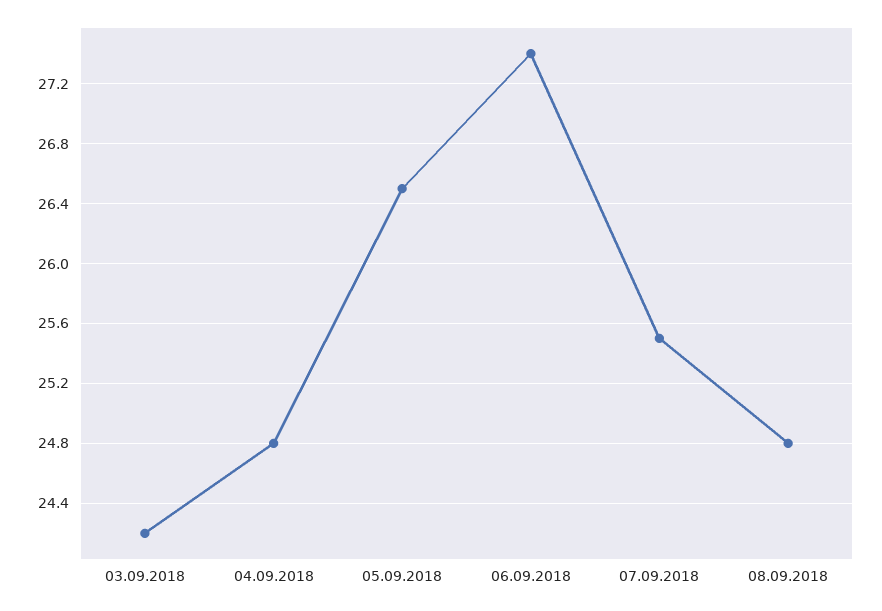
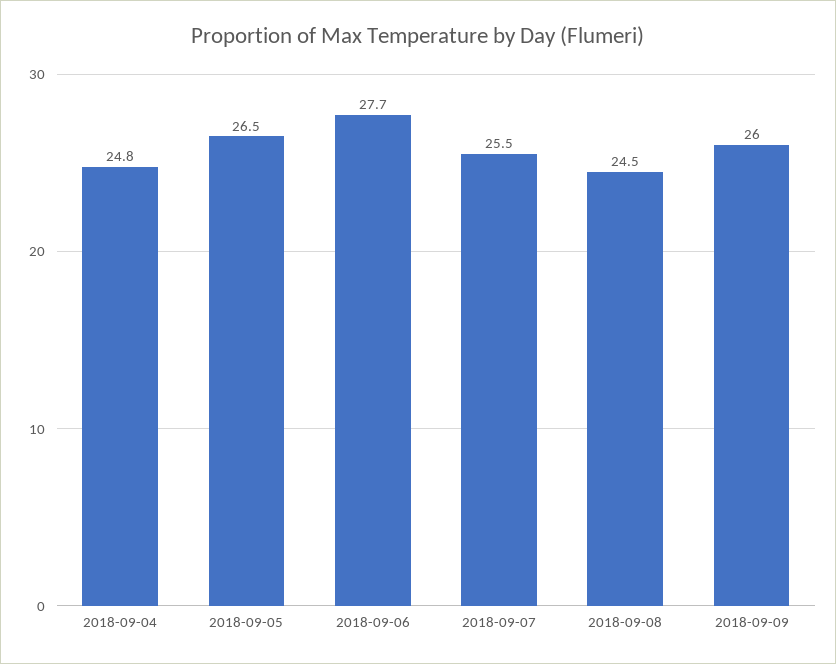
03.09.2018: 24.2 -> none
06.09.2018: 27.4 -> 27.7
08.09.2018: 24.8 -> 24.5
2018-09-09: none -> 26

